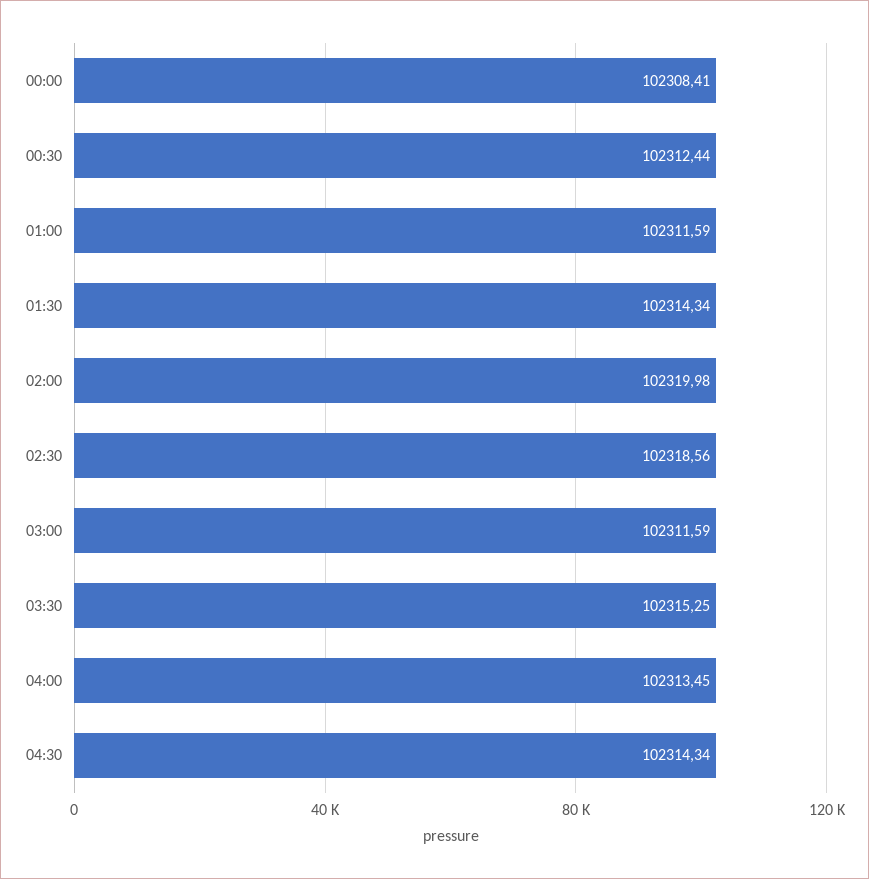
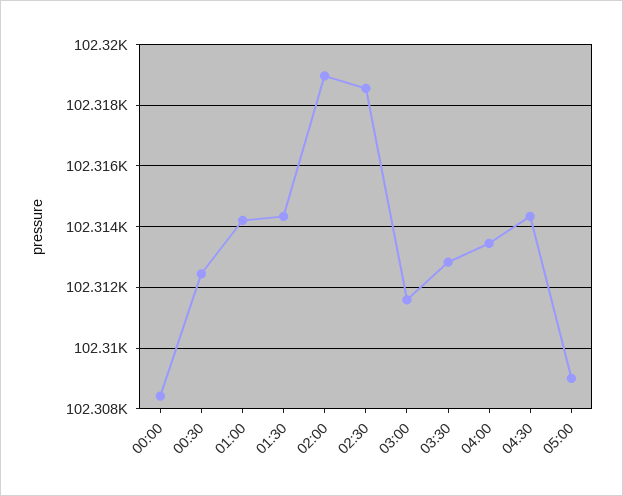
01:00: 102311.59 -> 102314.2
02:00: 102319.98 -> 102319
03:30: 102315.25 -> 102312.8
05:00: none -> 102309

